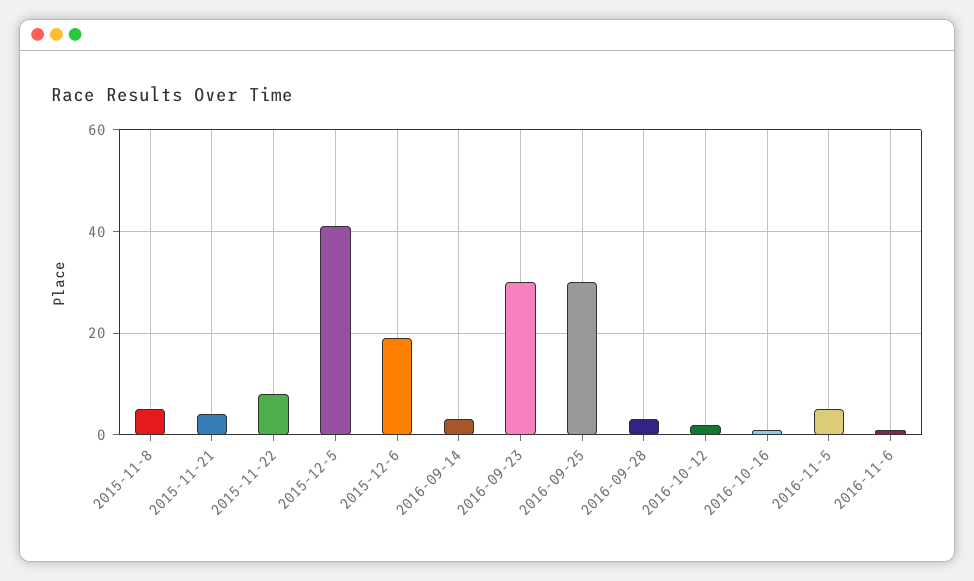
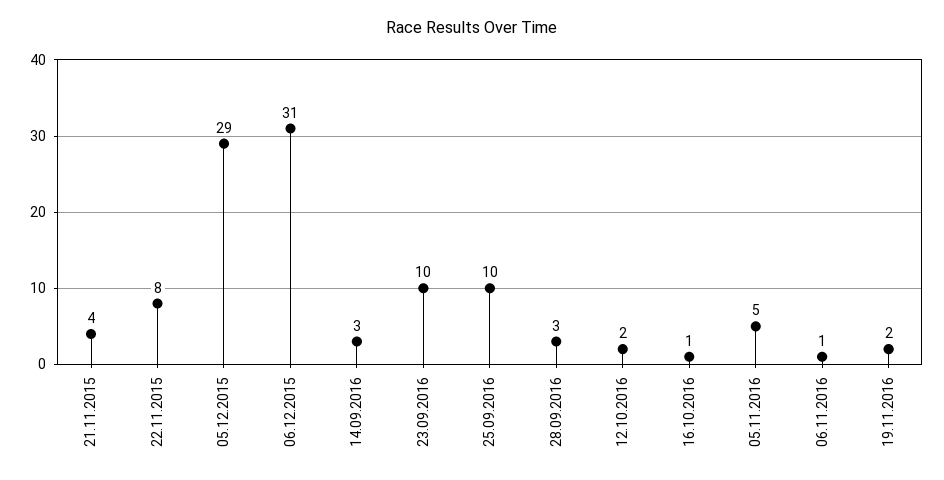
2015-11-8: 5 -> none
2015-12-5: 40 -> 29
2015-12-6: 20 -> 31
2016-09-23: 30 -> 10
2016-09-25: 30 -> 10
19.11.2016: none -> 2

